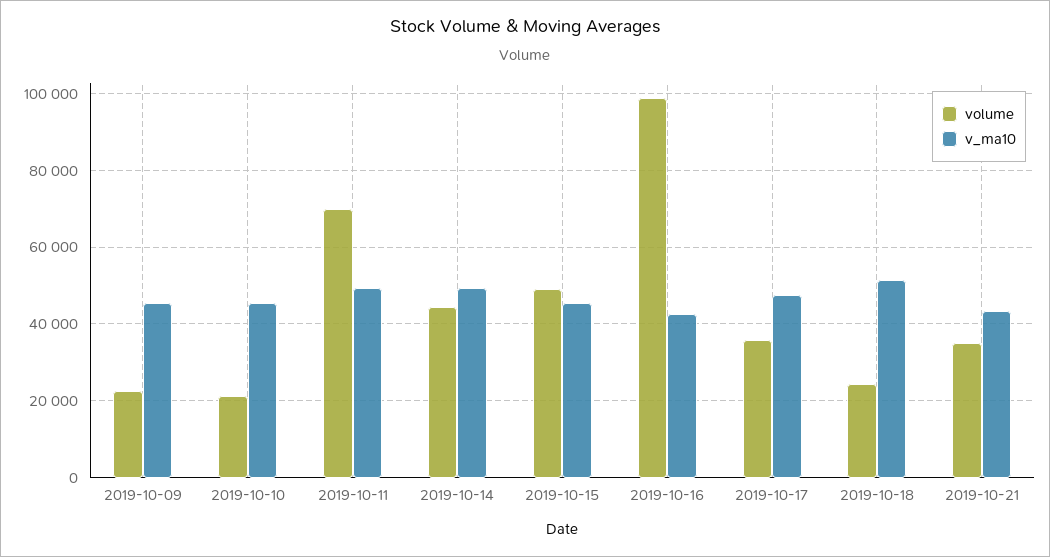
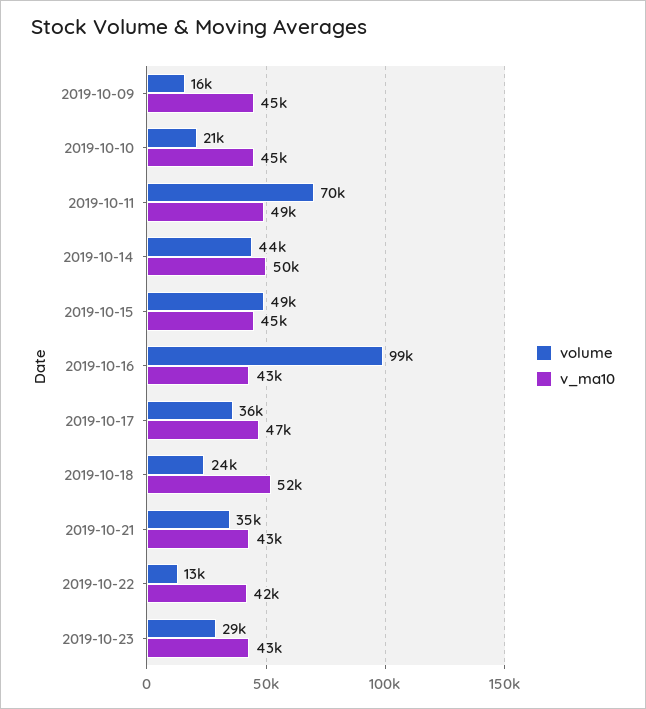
volume, 2019-10-09: 22000 -> 16000
volume, 2019-10-22: none -> 13000
v_ma10, 2019-10-22: none -> 42000
volume, 2019-10-23: none -> 29000
v_ma10, 2019-10-23: none -> 43000

